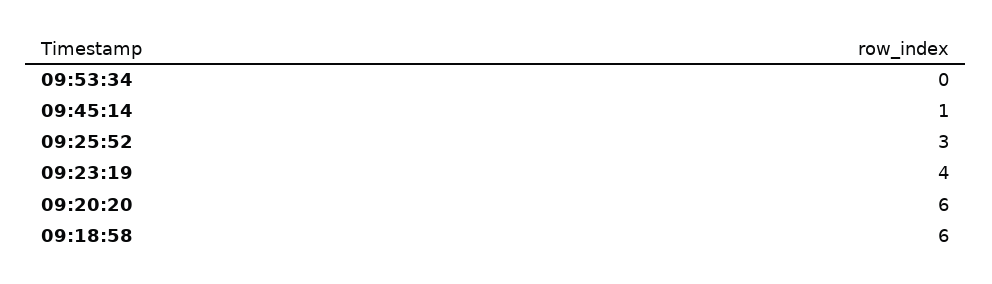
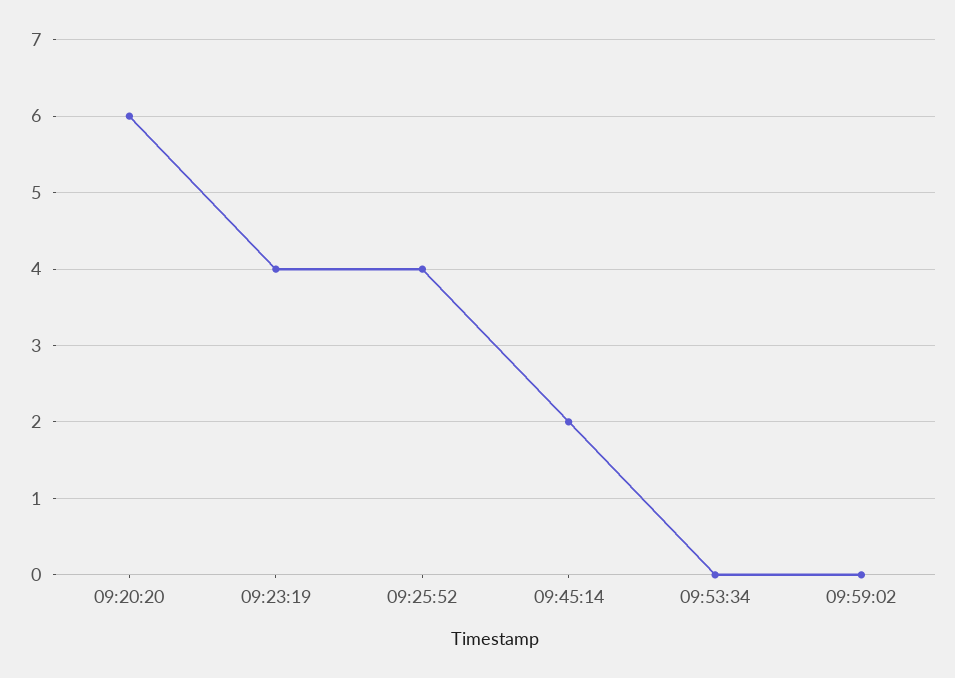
09:45:14: 1 -> 2
09:25:52: 3 -> 4
09:18:58: 6 -> none
09:59:02: none -> 0

